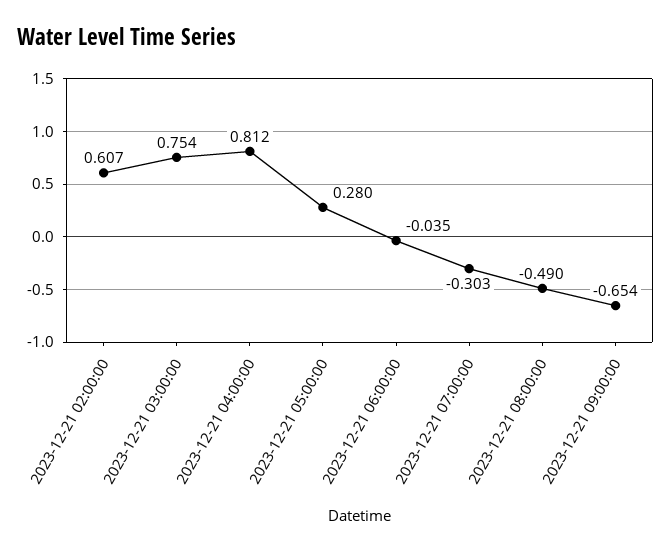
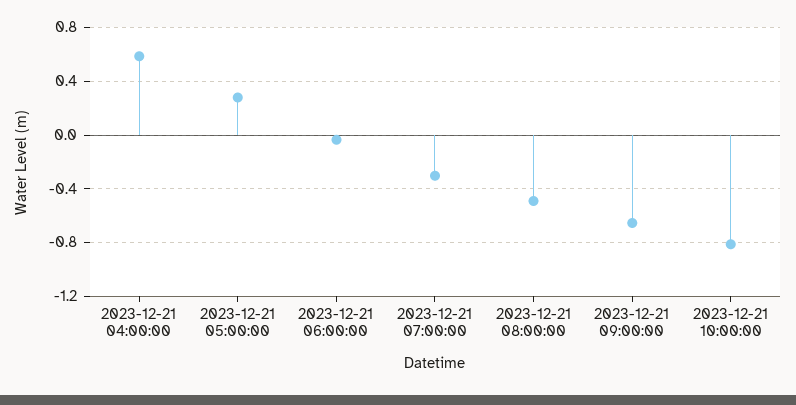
2023-12-21 02:00:00: 0.607 -> none
2023-12-21 03:00:00: 0.754 -> none
2023-12-21 04:00:00: 0.812 -> 0.6
2023-12-21 10:00:00: none -> -0.8

